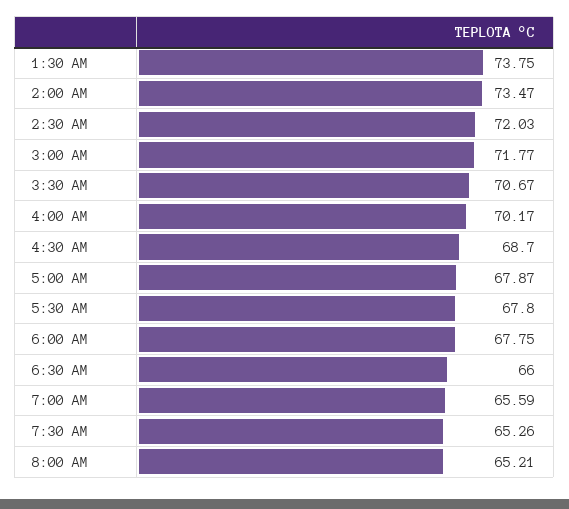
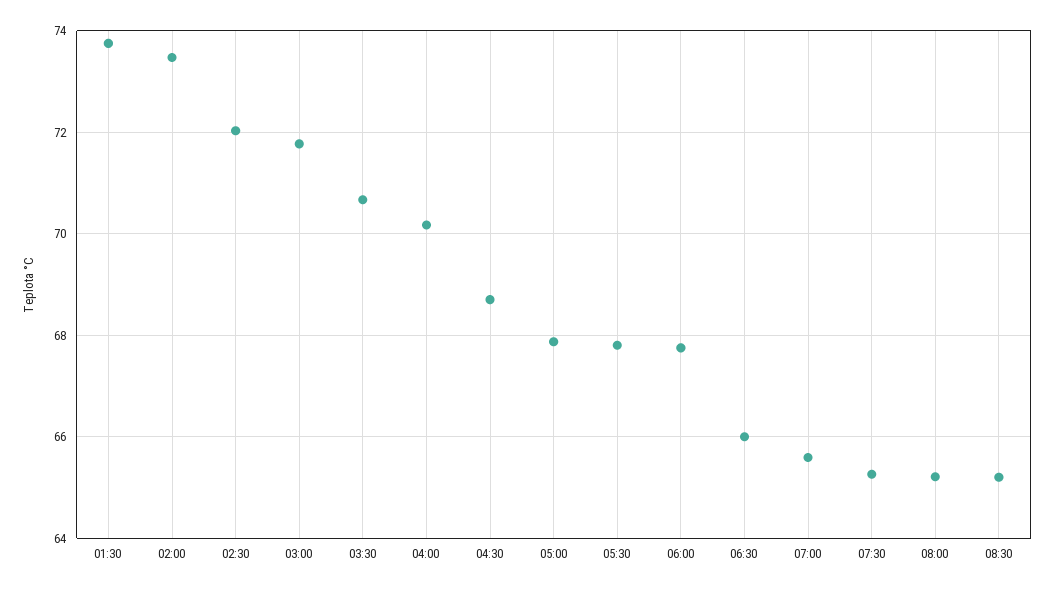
08:30: none -> 65.2

